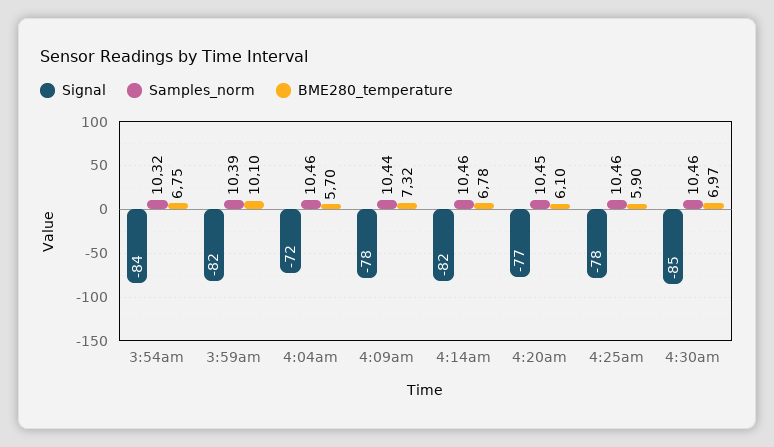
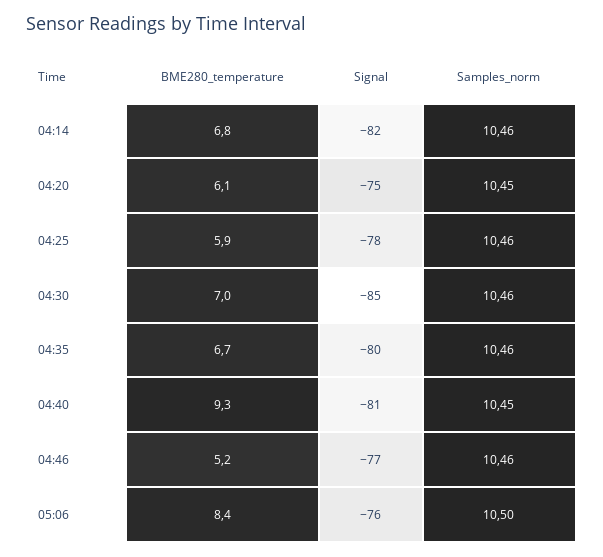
Signal, 3:54am: -84 -> none
Samples_norm, 3:54am: 10.32 -> none
BME280_temperature, 3:54am: 6.75 -> none
Signal, 3:59am: -82 -> none
Samples_norm, 3:59am: 10.39 -> none
BME280_temperature, 3:59am: 10.1 -> none
Signal, 4:04am: -72 -> none
Samples_norm, 4:04am: 10.46 -> none
BME280_temperature, 4:04am: 5.7 -> none
Signal, 4:09am: -78 -> none
Samples_norm, 4:09am: 10.44 -> none
BME280_temperature, 4:09am: 7.32 -> none
Signal, 4:20am: -77 -> -75
BME280_temperature, 04:35: none -> 6.7
Signal, 04:35: none -> -80
Samples_norm, 04:35: none -> 10.46
BME280_temperature, 04:40: none -> 9.3
Signal, 04:40: none -> -81
Samples_norm, 04:40: none -> 10.45
BME280_temperature, 04:46: none -> 5.2
Signal, 04:46: none -> -77
Samples_norm, 04:46: none -> 10.46
BME280_temperature, 05:06: none -> 8.4
Signal, 05:06: none -> -76
Samples_norm, 05:06: none -> 10.5

